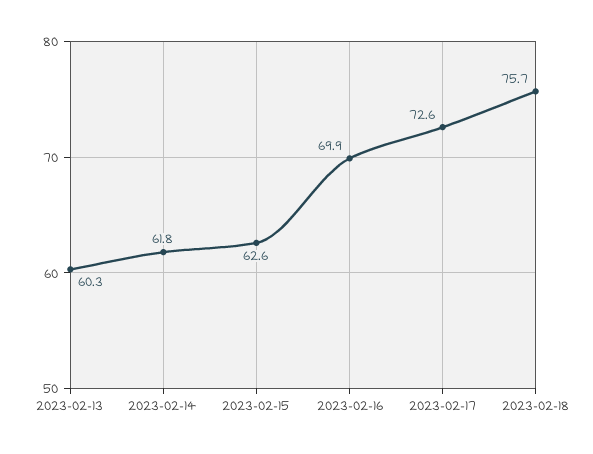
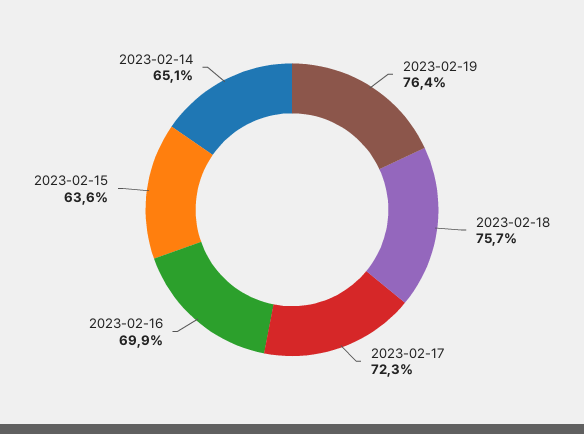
2023-02-13: 60.3 -> none
2023-02-14: 61.8 -> 65.1
2023-02-15: 62.6 -> 63.6
2023-02-17: 72.6 -> 72.3
2023-02-19: none -> 76.4

